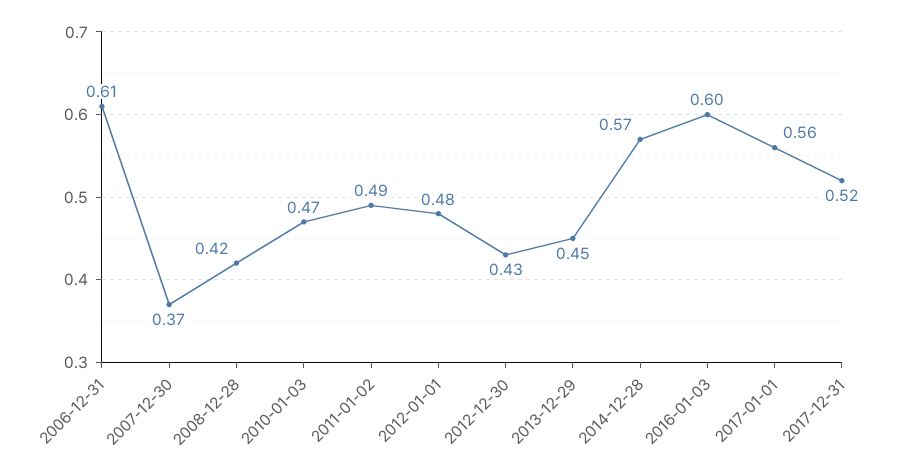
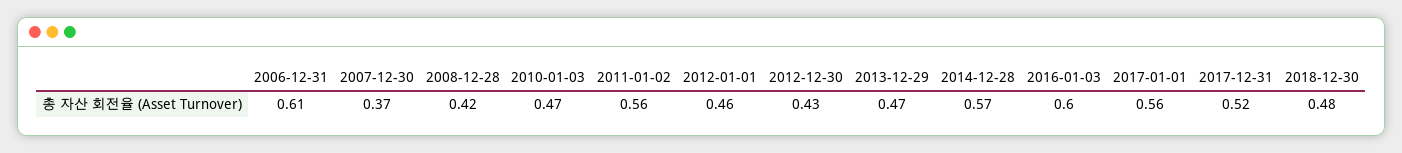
2011-01-02: 0.49 -> 0.56
2012-01-01: 0.48 -> 0.46
2013-12-29: 0.45 -> 0.47
2018-12-30: none -> 0.48

